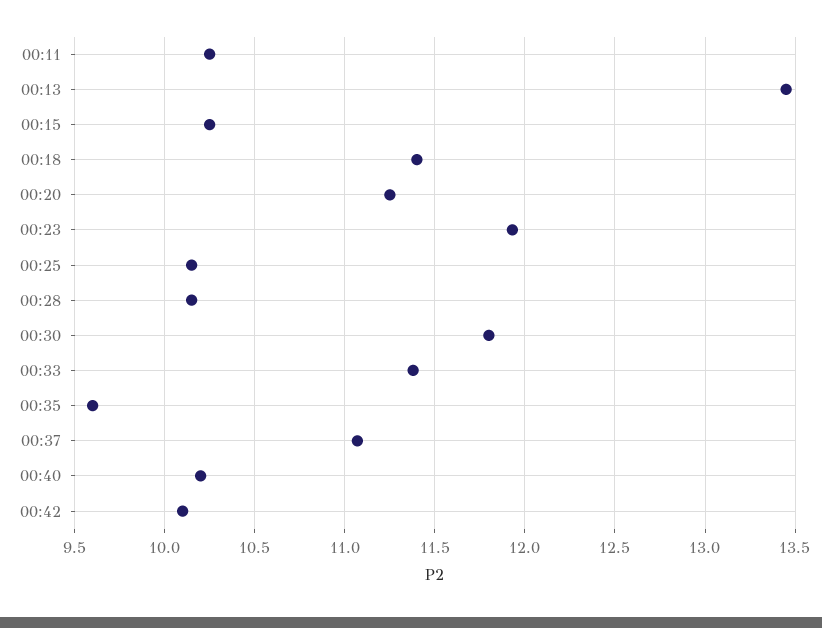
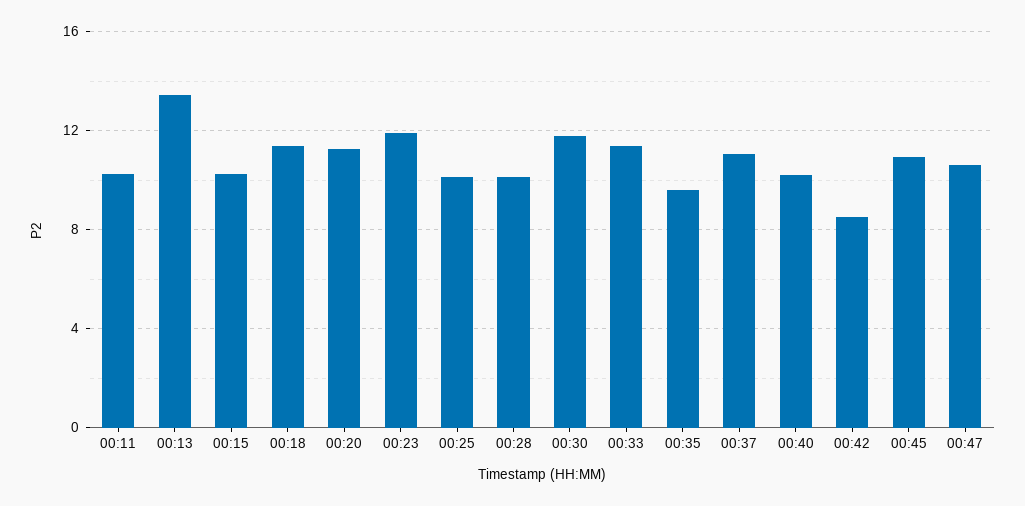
00:42: 10.1 -> 8.5
00:45: none -> 11
00:47: none -> 10.5

